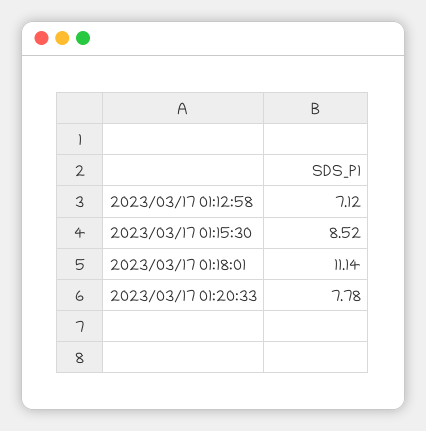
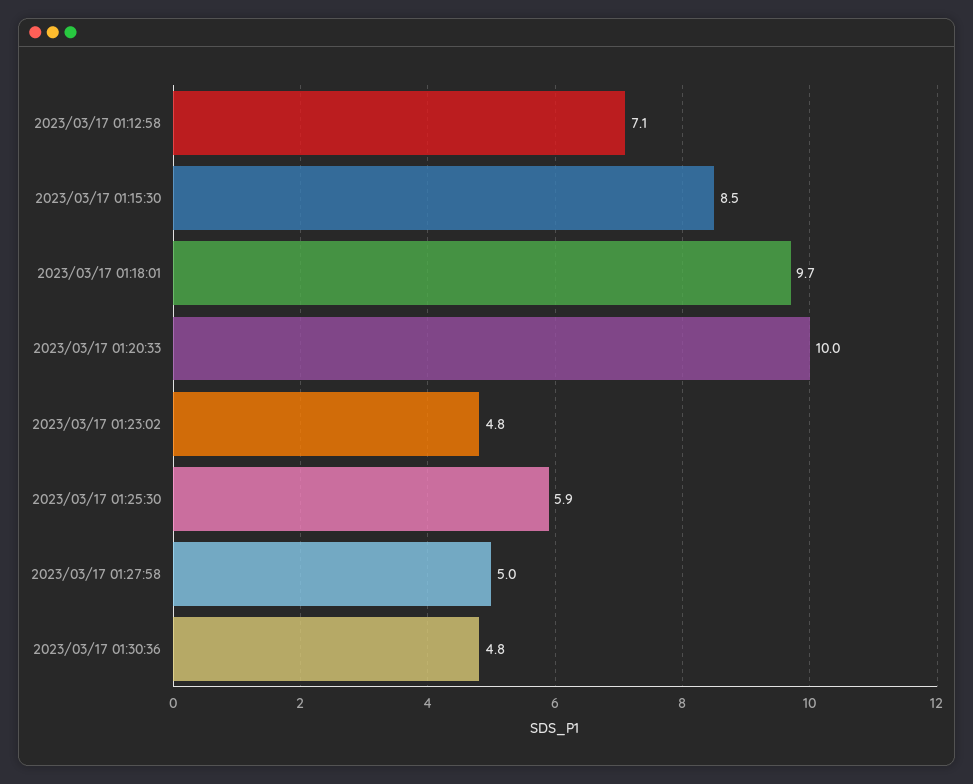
2023/03/17 01:18:01: 11.14 -> 9.7
2023/03/17 01:20:33: 7.78 -> 10
2023/03/17 01:23:02: none -> 4.8
2023/03/17 01:25:30: none -> 5.9
2023/03/17 01:27:58: none -> 5
2023/03/17 01:30:36: none -> 4.8

